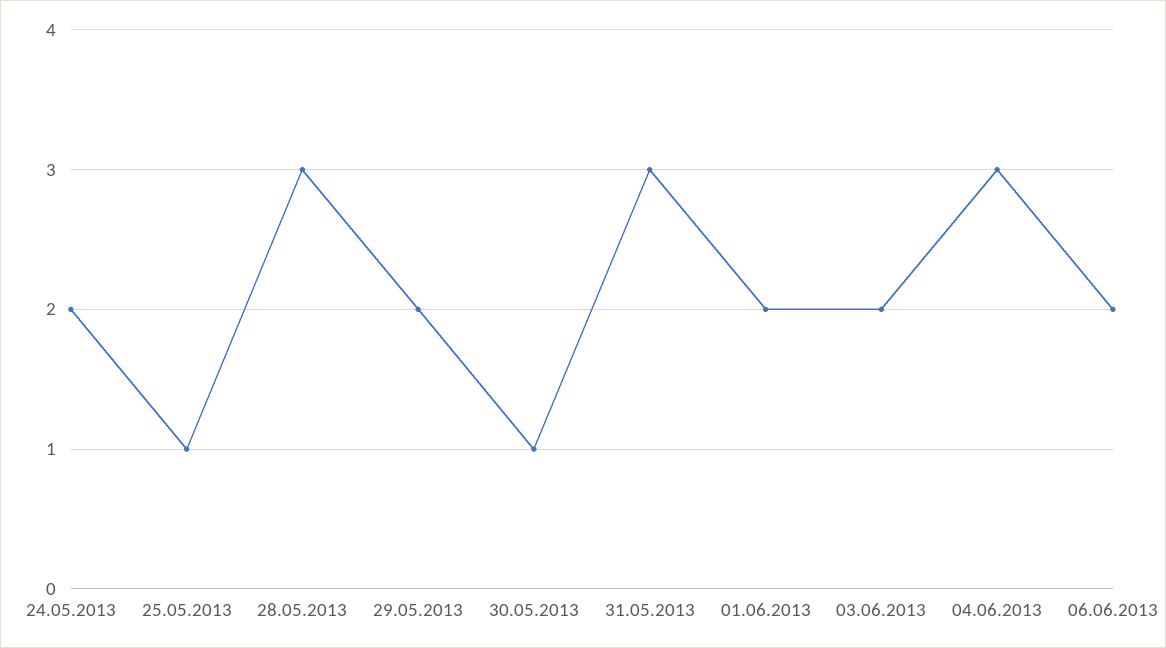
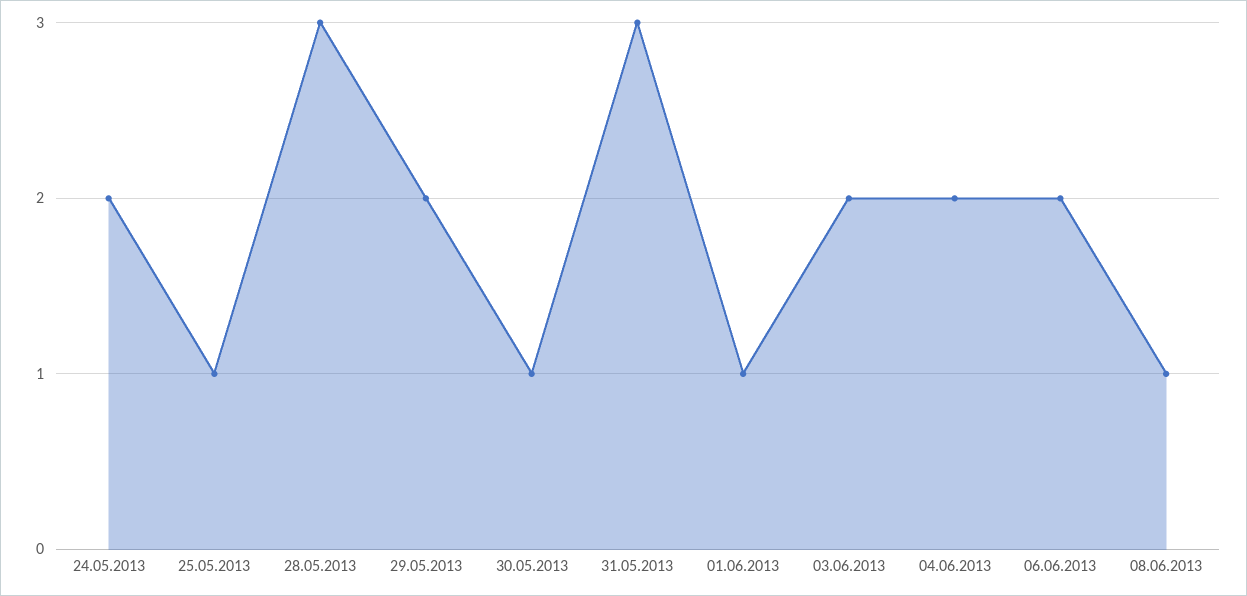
01.06.2013: 2 -> 1
04.06.2013: 3 -> 2
08.06.2013: none -> 1

